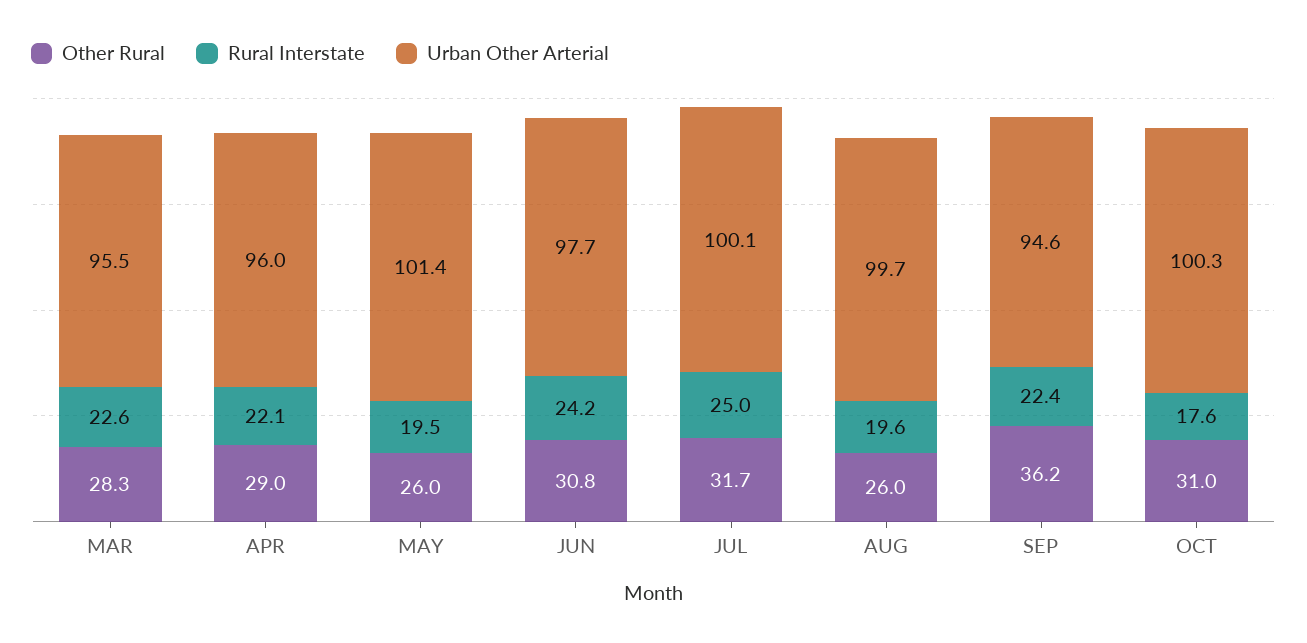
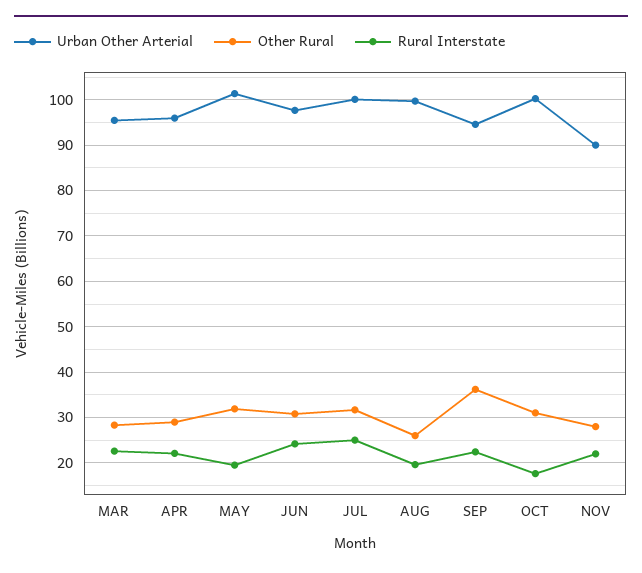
Other Rural, MAY: 26 -> 32
Urban Other Arterial, NOV: none -> 90
Other Rural, NOV: none -> 28
Rural Interstate, NOV: none -> 22

